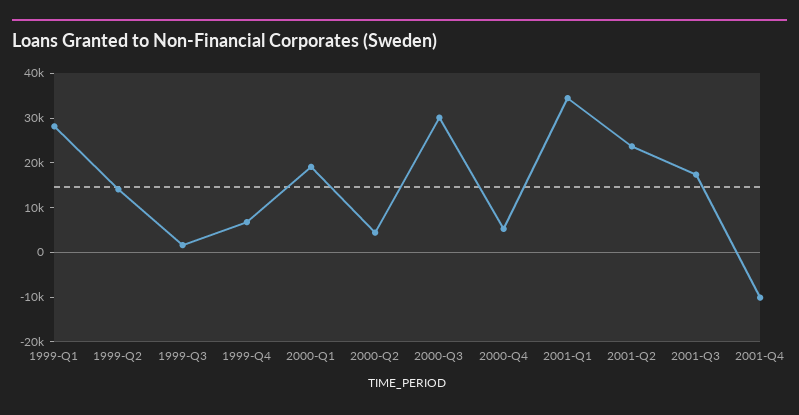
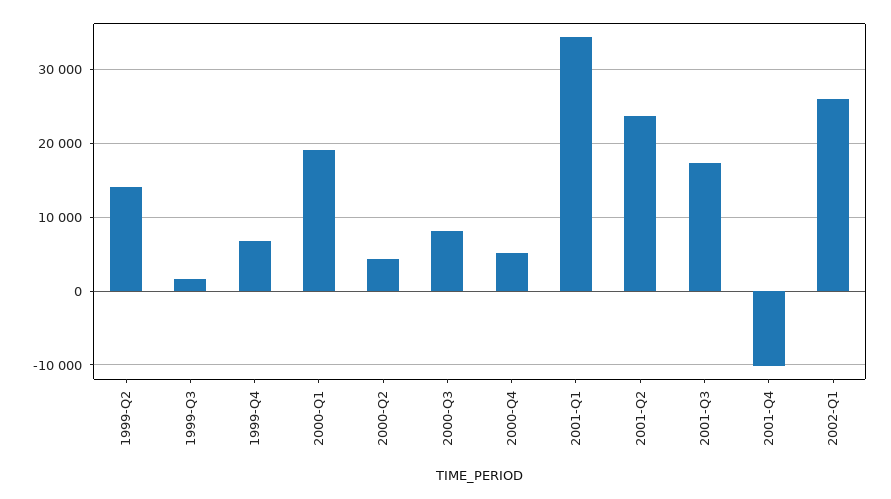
1999-Q1: 28000 -> none
2000-Q3: 30000 -> 8000
2002-Q1: none -> 26000

